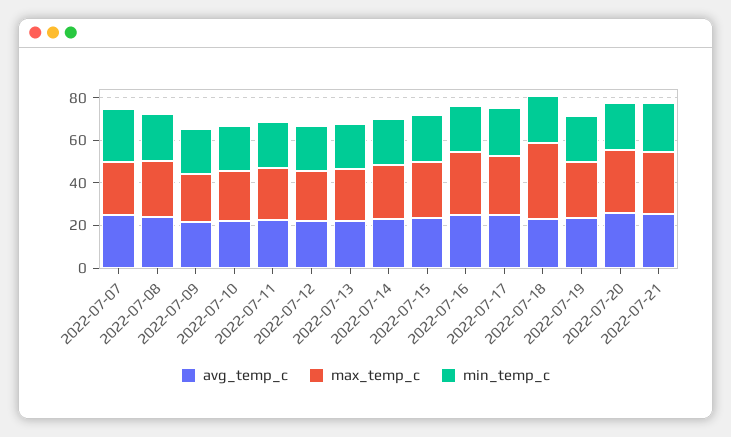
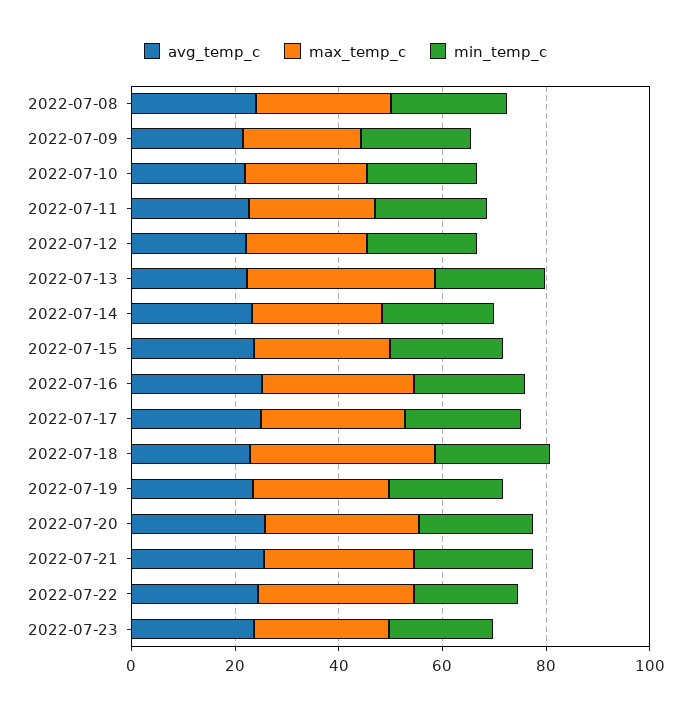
avg_temp_c, 2022-07-07: 25 -> none
max_temp_c, 2022-07-07: 25 -> none
min_temp_c, 2022-07-07: 25 -> none
max_temp_c, 2022-07-13: 25 -> 35
avg_temp_c, 2022-07-22: none -> 25
max_temp_c, 2022-07-22: none -> 30
min_temp_c, 2022-07-22: none -> 20
avg_temp_c, 2022-07-23: none -> 25
max_temp_c, 2022-07-23: none -> 25
min_temp_c, 2022-07-23: none -> 20

